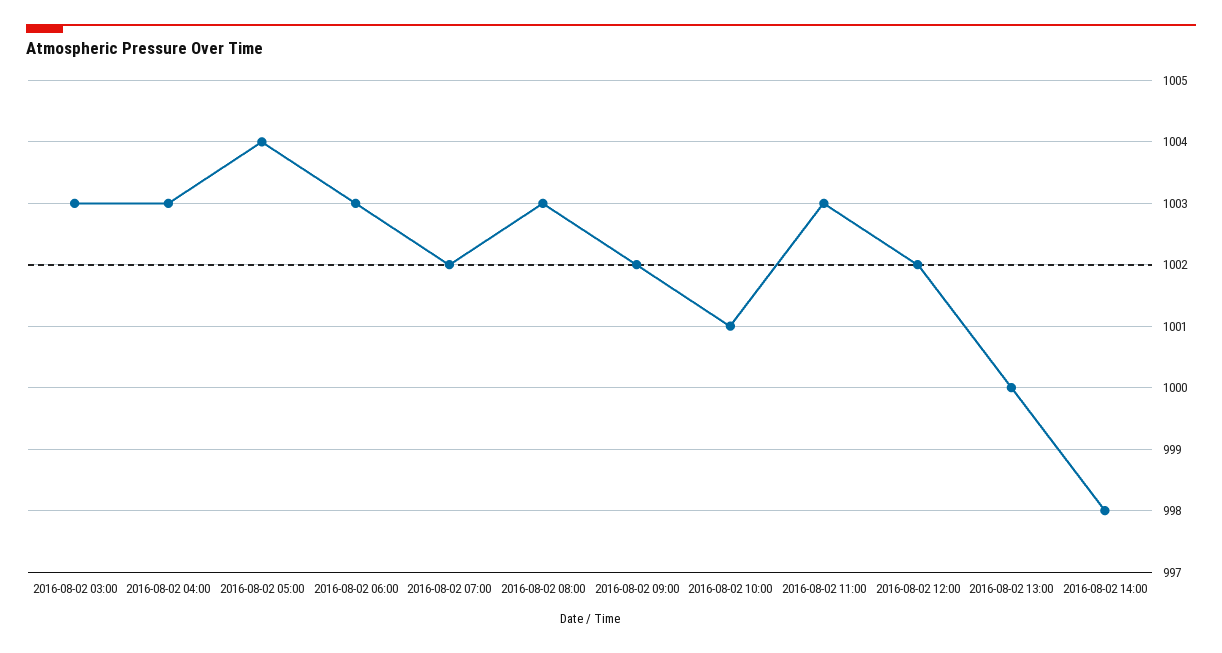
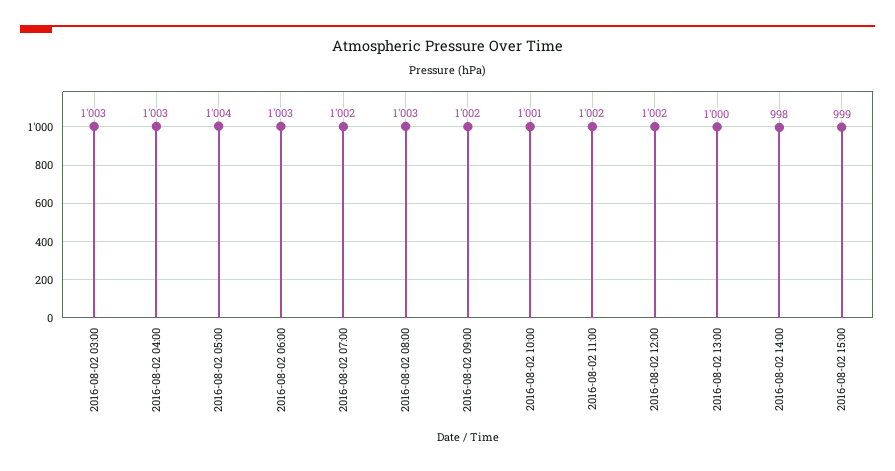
2016-08-02 11:00: 1003 -> 1002
2016-08-02 15:00: none -> 999

